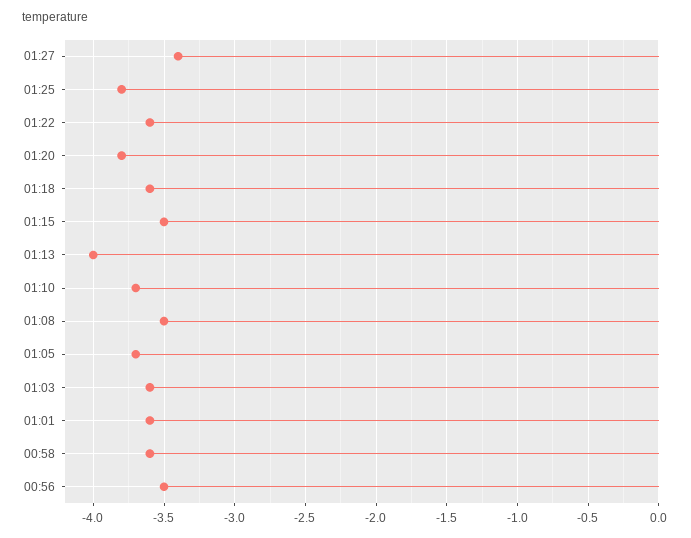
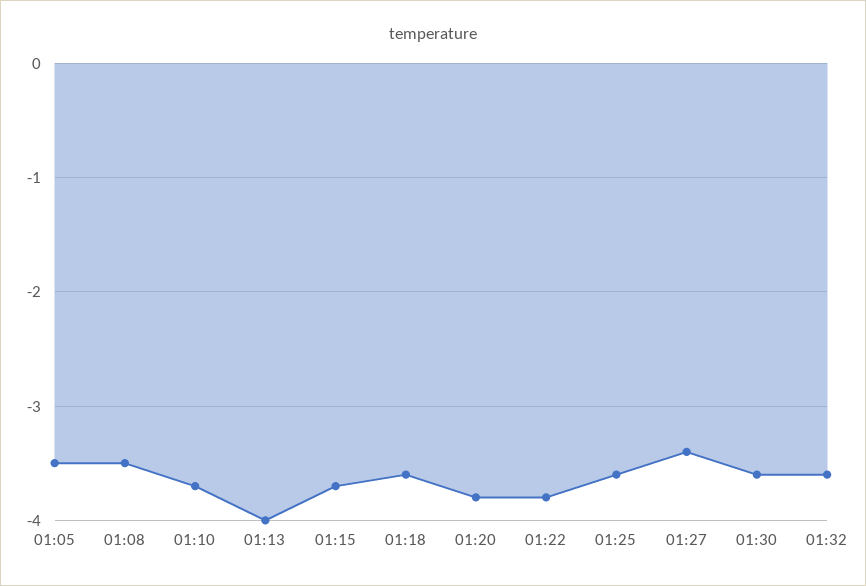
01:25: -3.8 -> -3.6
01:22: -3.6 -> -3.8
01:15: -3.5 -> -3.7
01:05: -3.7 -> -3.5
01:03: -3.6 -> none
01:01: -3.6 -> none
00:58: -3.6 -> none
00:56: -3.5 -> none
01:30: none -> -3.6
01:32: none -> -3.6

